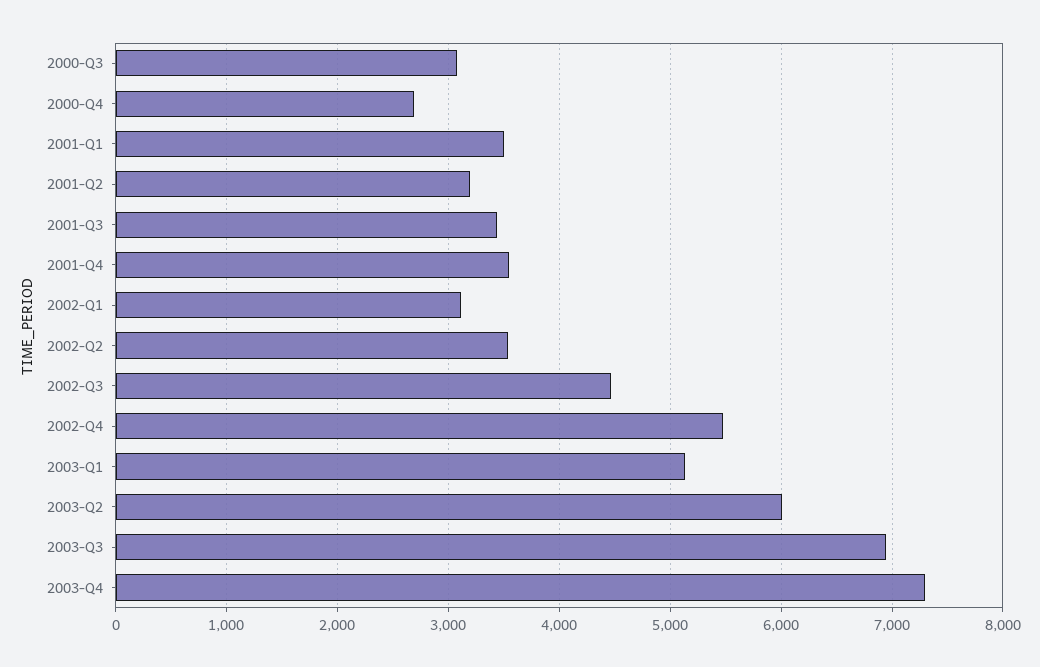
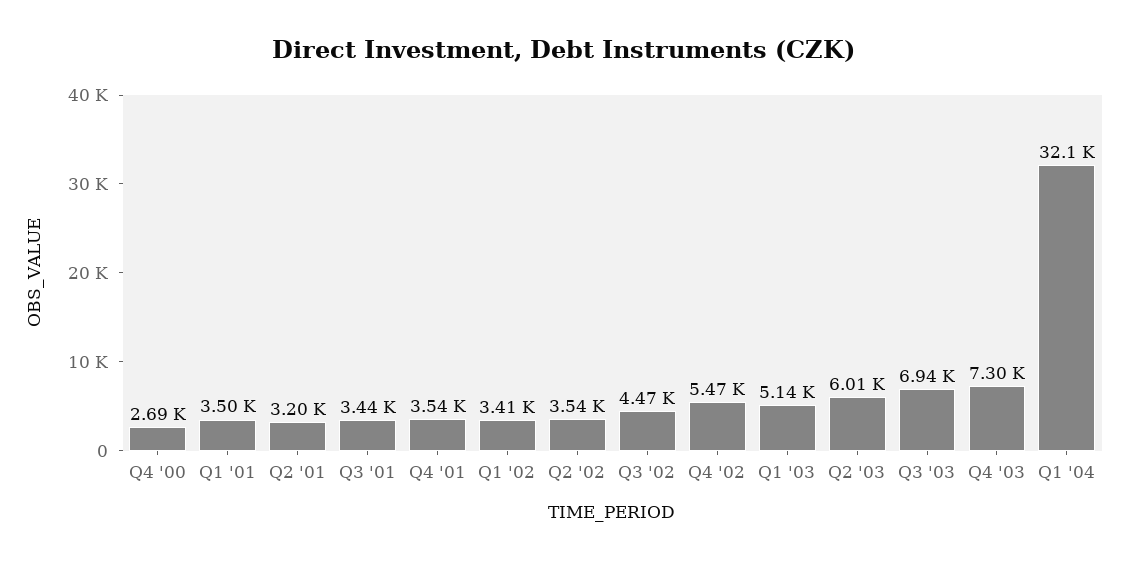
2000-Q3: 3100 -> none
2002-Q1: 3100 -> 3410
Q1 '04: none -> 32100

